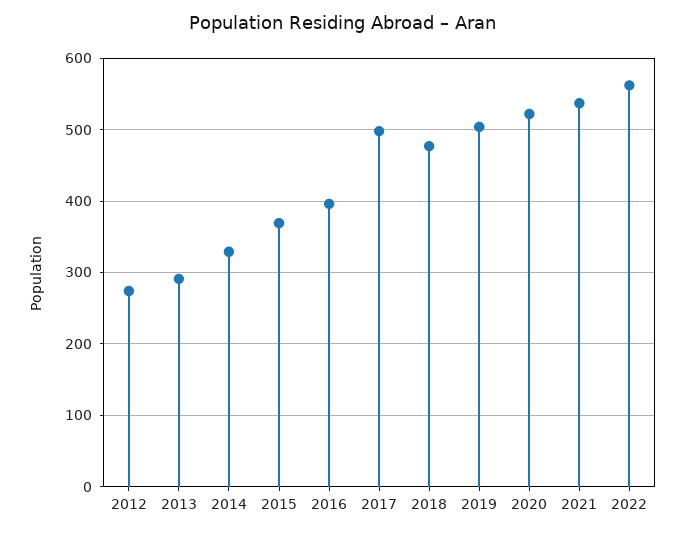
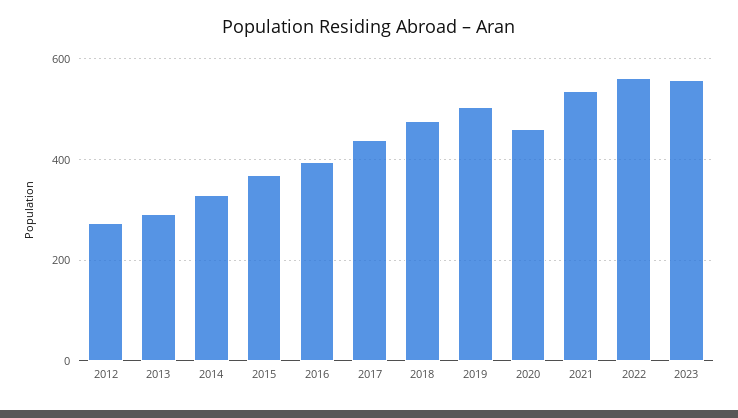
2017: 500 -> 440
2020: 520 -> 460
2023: none -> 560

